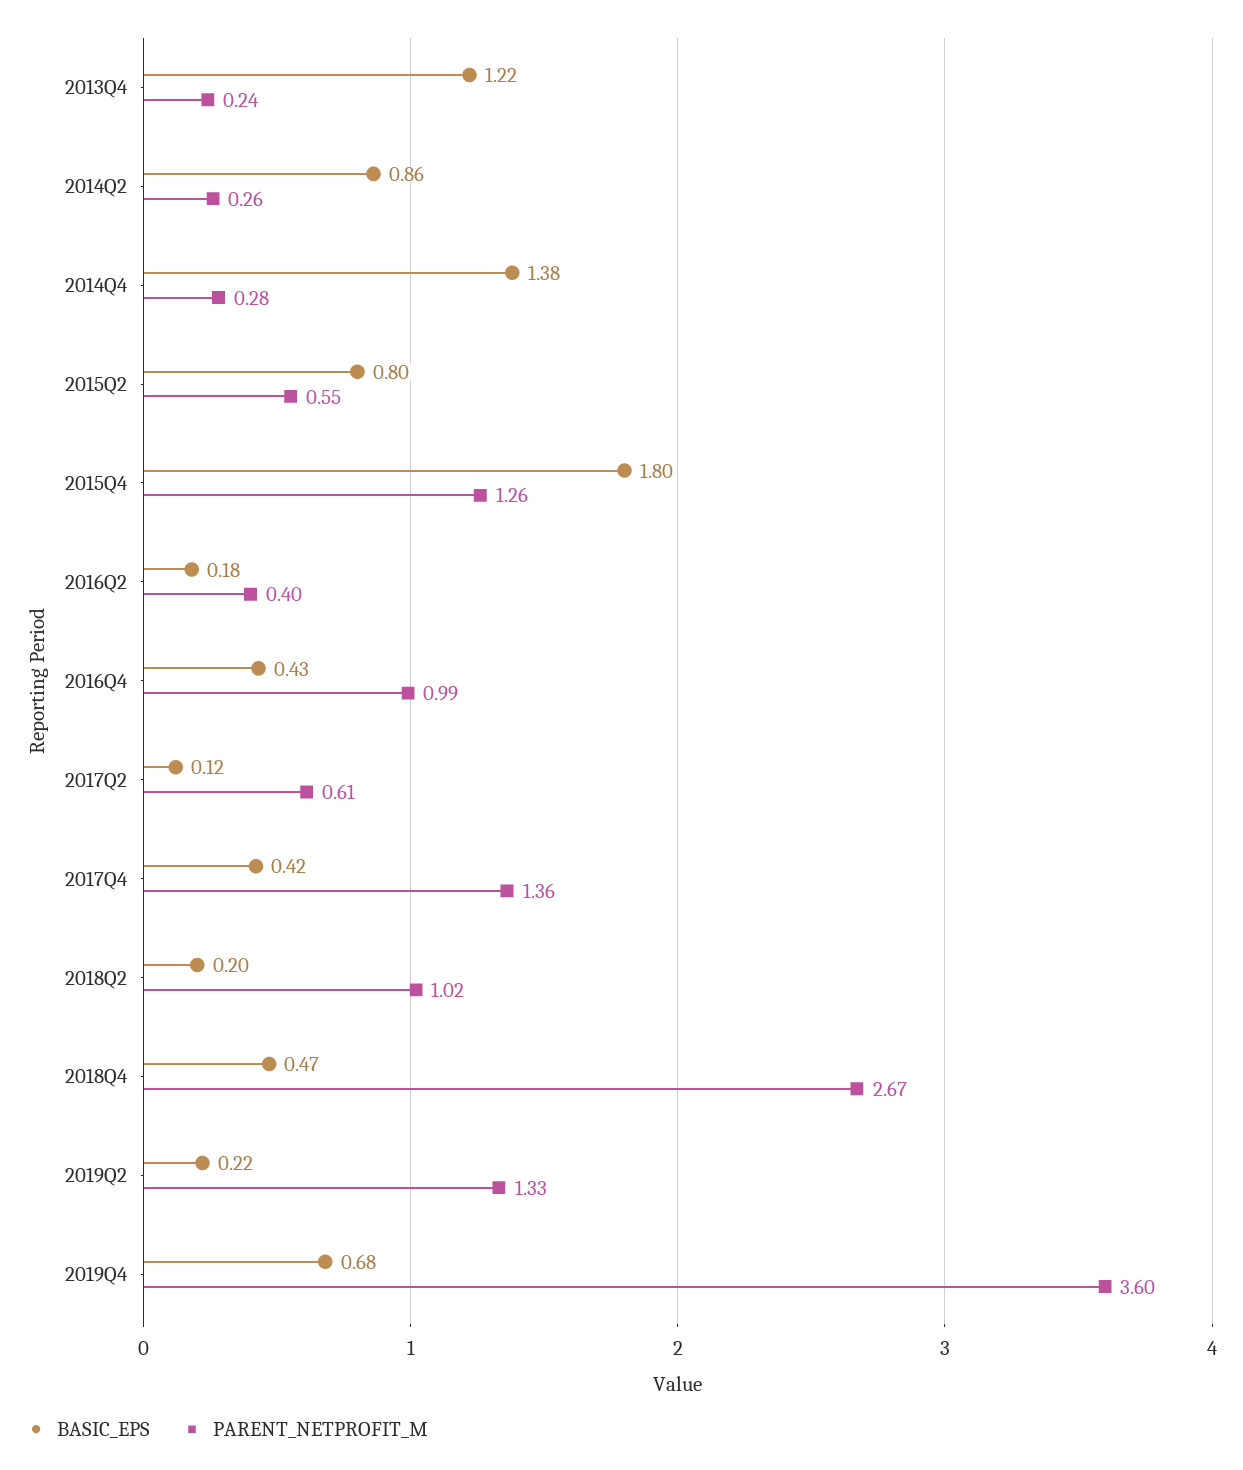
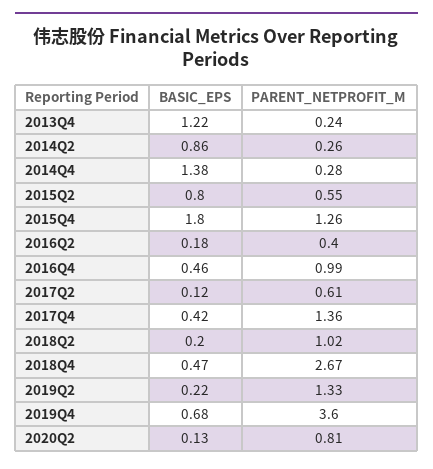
BASIC_EPS, 2016Q4: 0.43 -> 0.46
BASIC_EPS, 2020Q2: none -> 0.13
PARENT_NETPROFIT_M, 2020Q2: none -> 0.81

